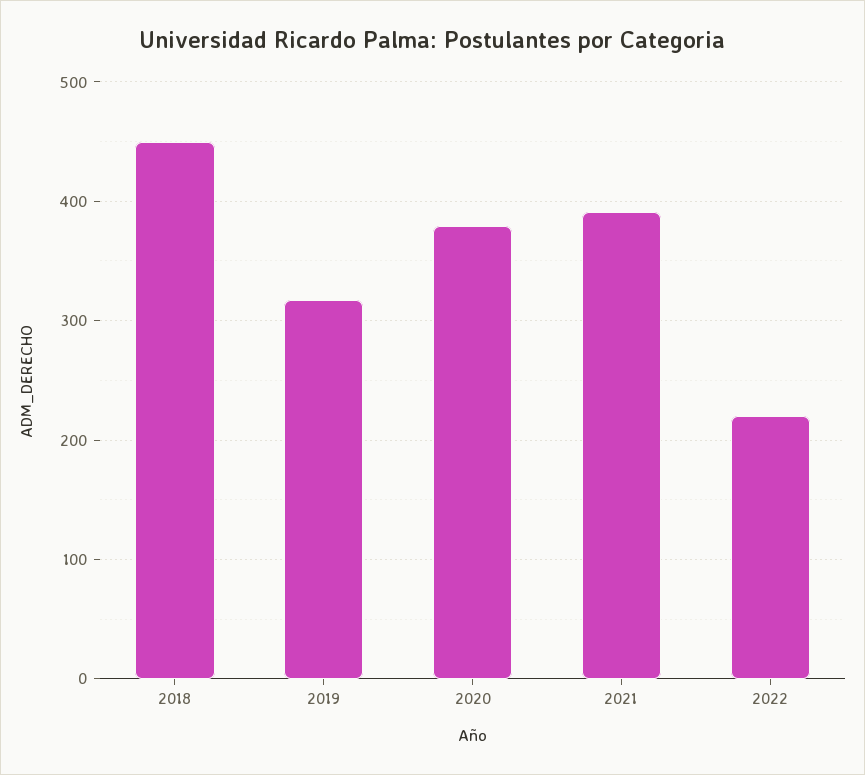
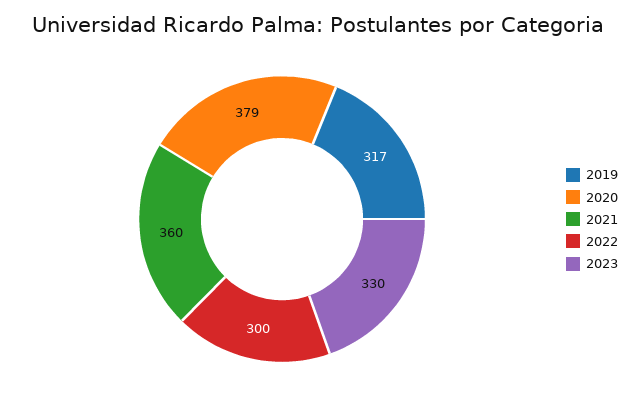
2018: 450 -> none
2021: 390 -> 360
2022: 220 -> 300
2023: none -> 330

